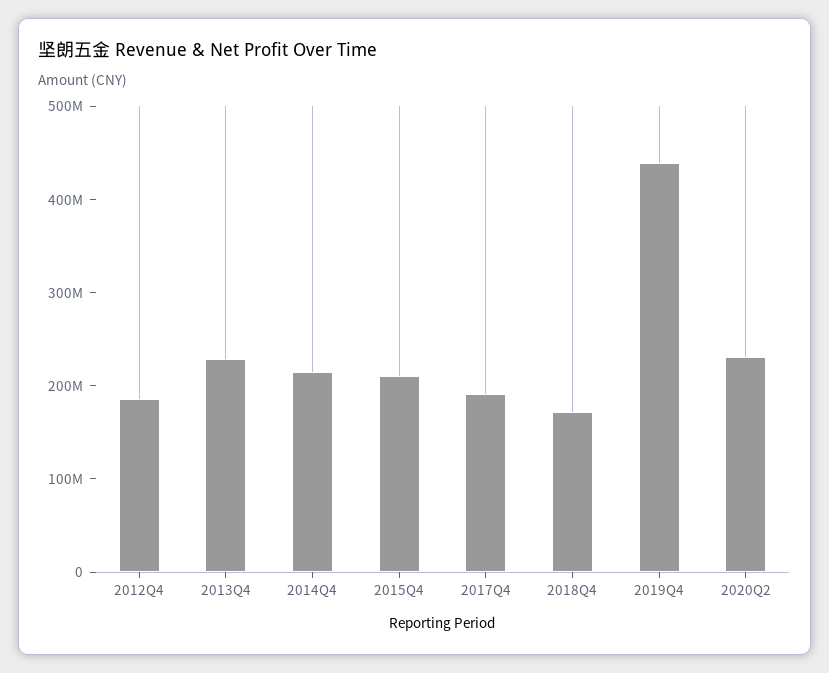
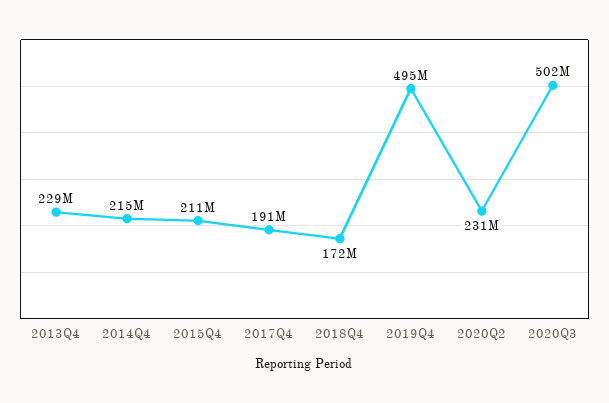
2012Q4: 180000000 -> none
2019Q4: 440000000 -> 495000000
2020Q3: none -> 502000000

